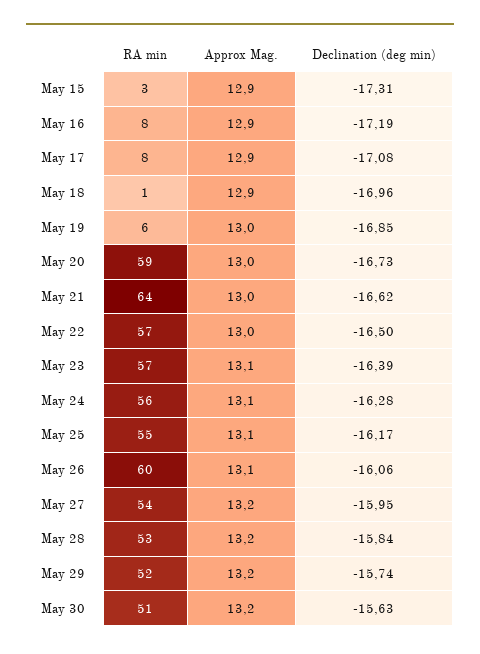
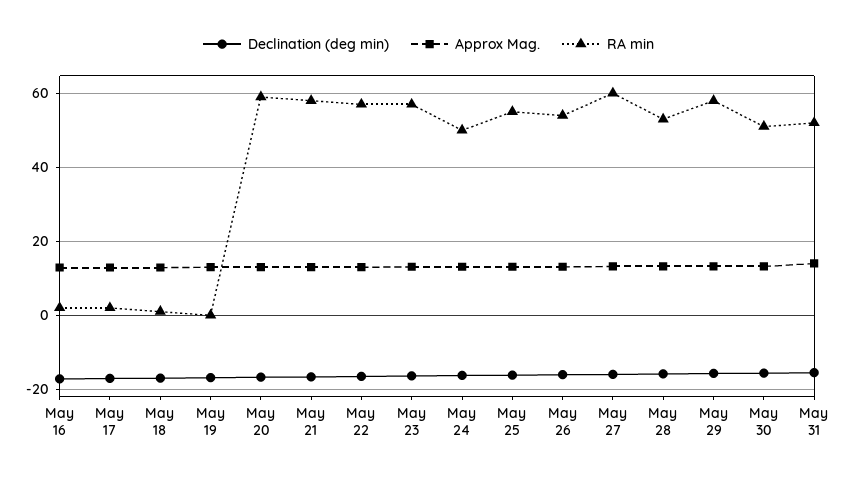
RA min, May 15: 3 -> none
Approx Mag., May 15: 12.9 -> none
Declination (deg min), May 15: -17.31 -> none
RA min, May 16: 8 -> 2
RA min, May 17: 8 -> 2
RA min, May 19: 6 -> 0
RA min, May 21: 64 -> 58
RA min, May 24: 56 -> 50
RA min, May 26: 60 -> 54
RA min, May 27: 54 -> 60
RA min, May 29: 52 -> 58
Declination (deg min), May 31: none -> -16
Approx Mag., May 31: none -> 14
RA min, May 31: none -> 52

